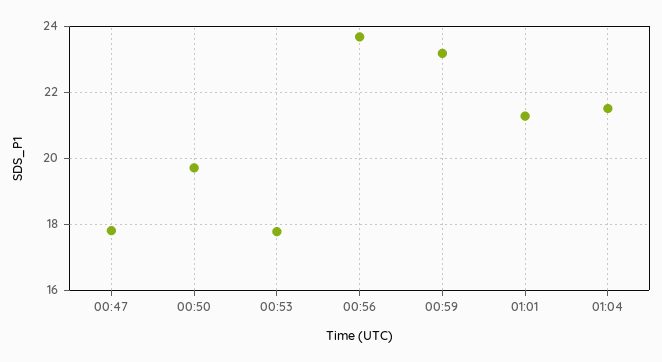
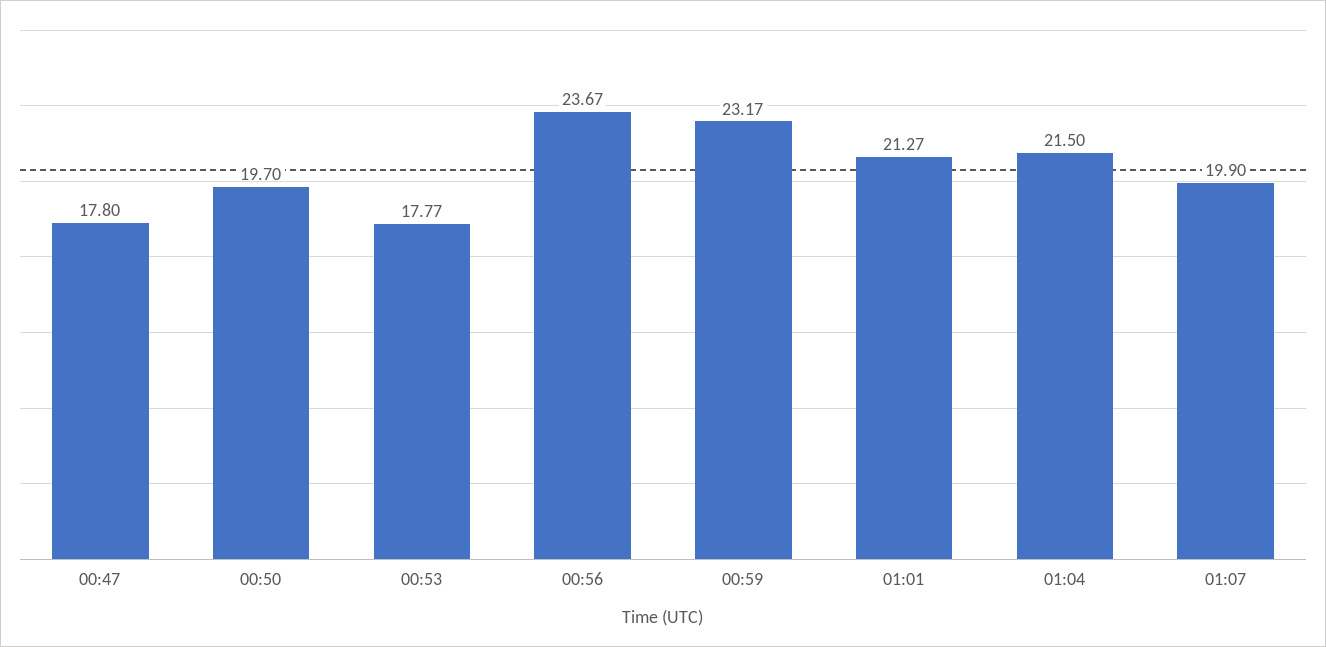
01:07: none -> 19.9

